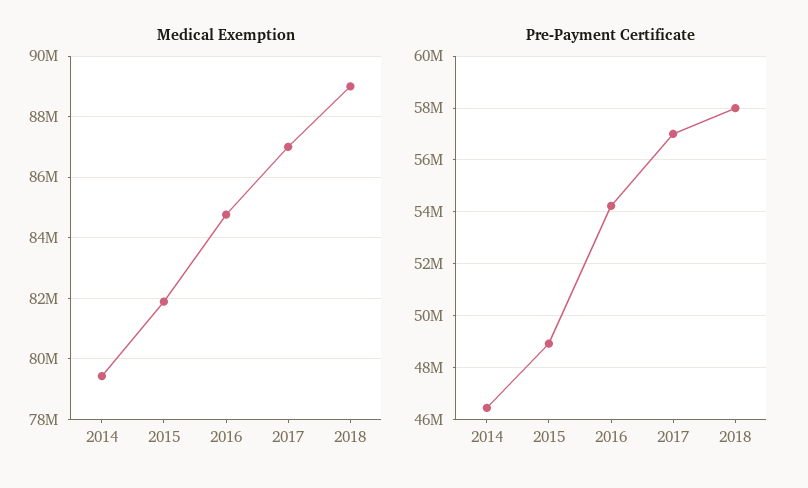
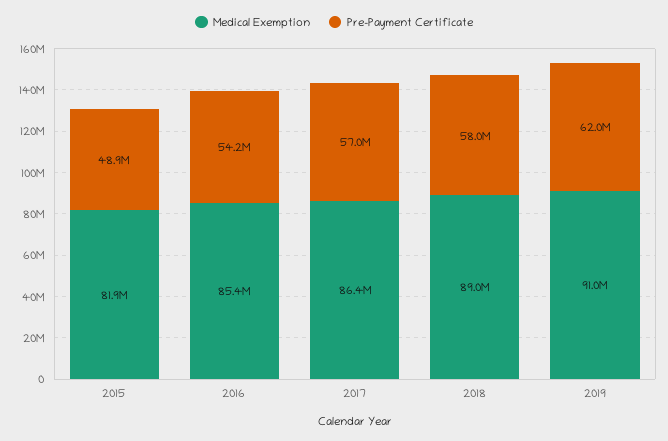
Medical Exemption, 2014: 79400000 -> none
Medical Exemption, 2016: 84800000 -> 85400000
Medical Exemption, 2017: 87000000 -> 86400000
Pre-Payment Certificate, 2014: 46500000 -> none
Medical Exemption, 2019: none -> 91000000
Pre-Payment Certificate, 2019: none -> 62000000

